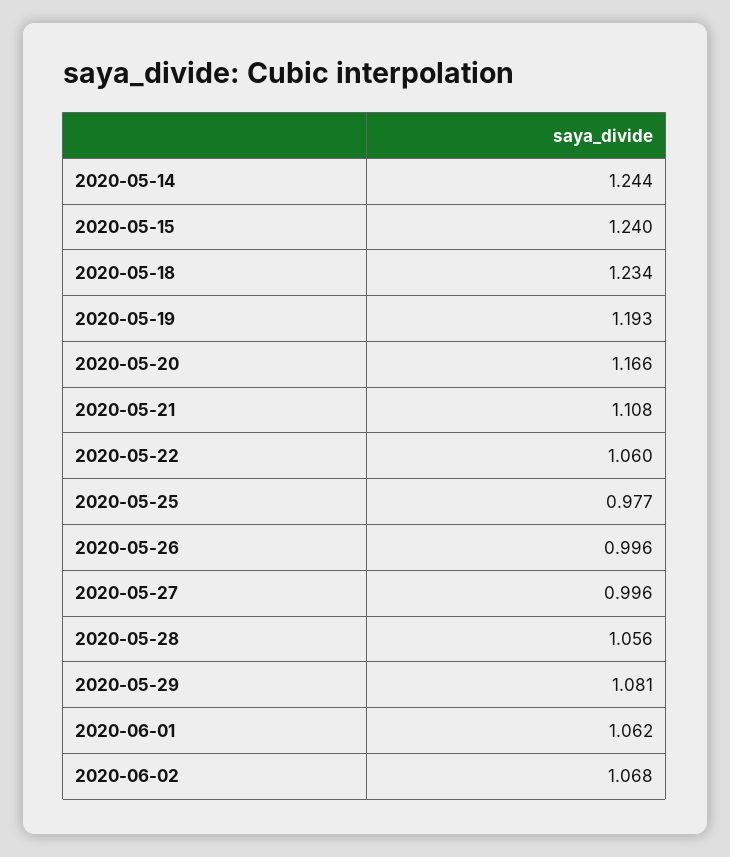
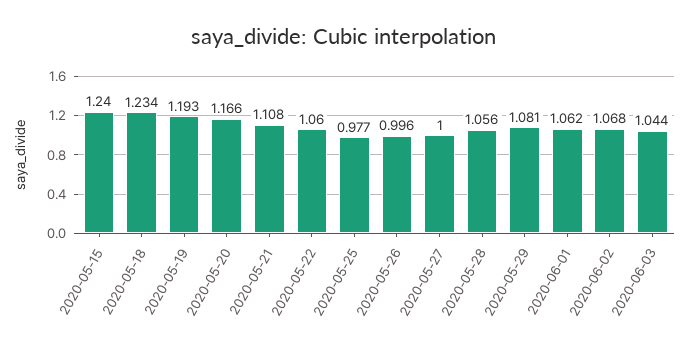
2020-05-14: 1.244 -> none
2020-05-27: 0.996 -> 1
2020-06-03: none -> 1.044

